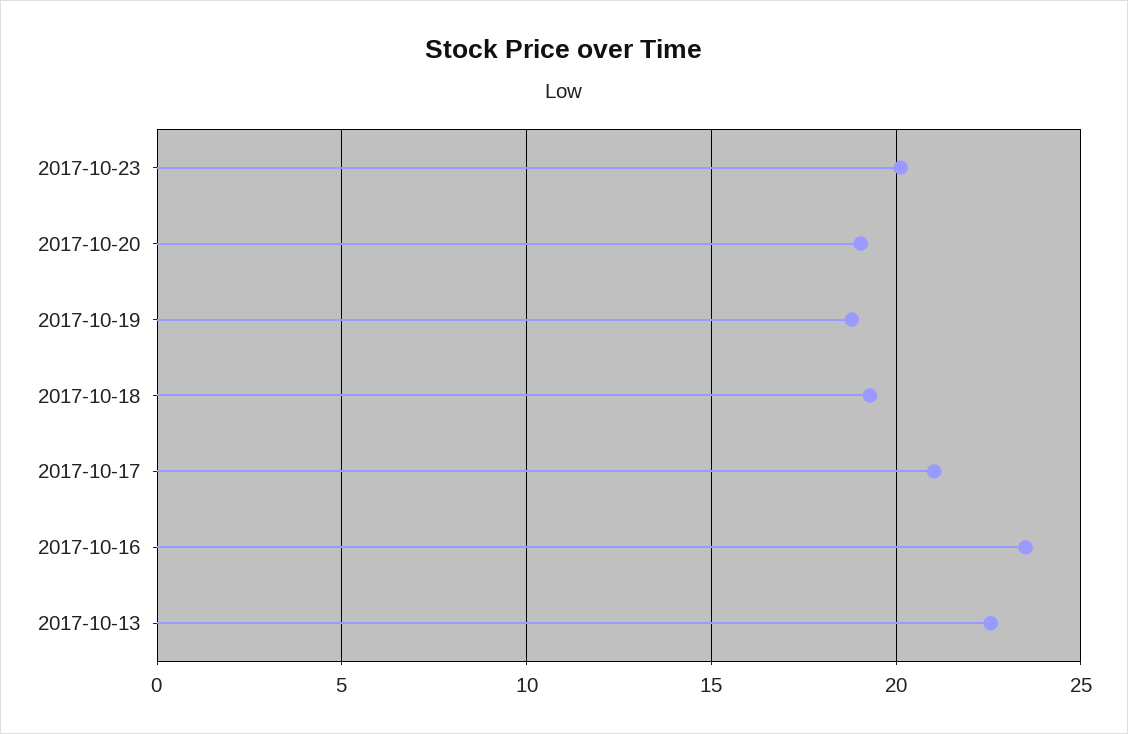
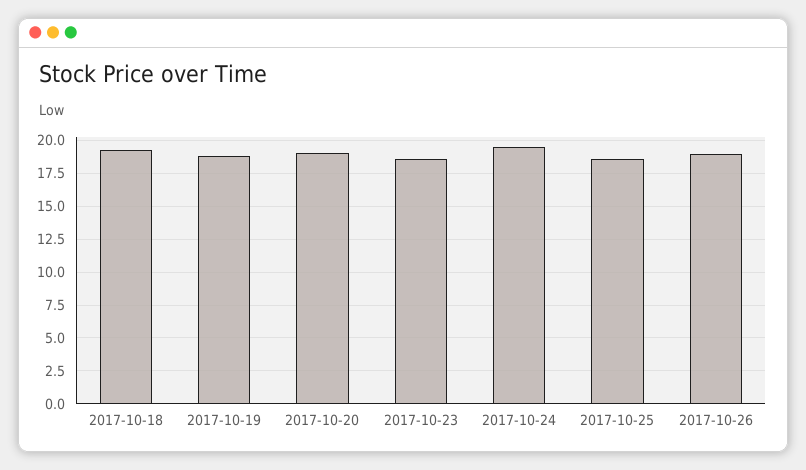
2017-10-23: 20 -> 18.5
2017-10-17: 21 -> none
2017-10-16: 23.5 -> none
2017-10-13: 22.5 -> none
2017-10-24: none -> 19.5
2017-10-25: none -> 18.5
2017-10-26: none -> 19

